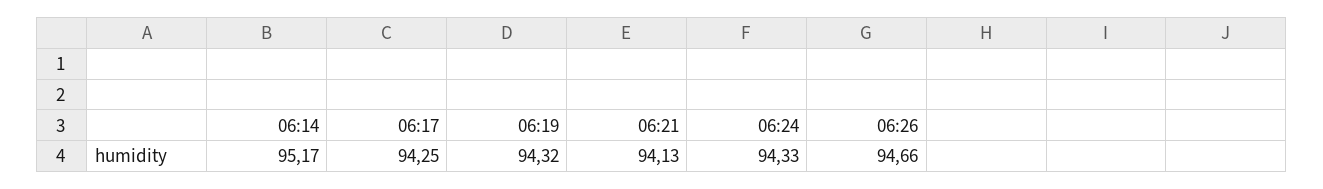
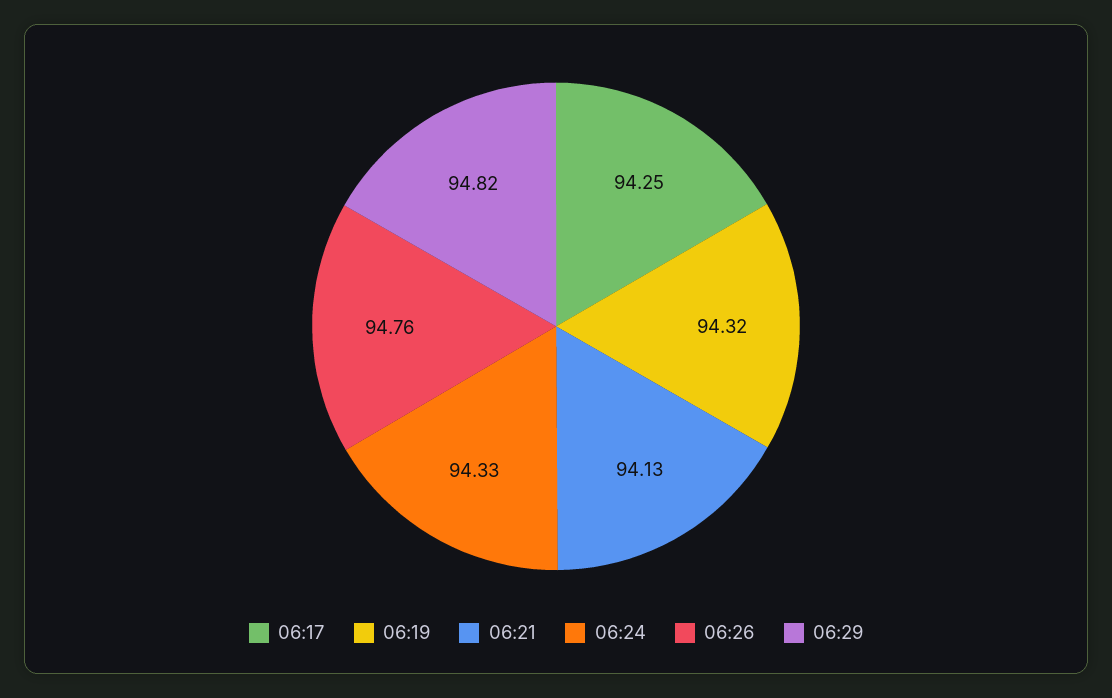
06:14: 95.17 -> none
06:26: 94.66 -> 94.76
06:29: none -> 94.82

